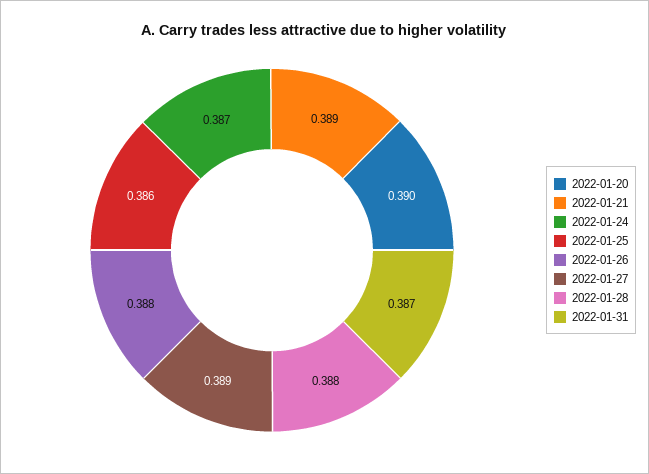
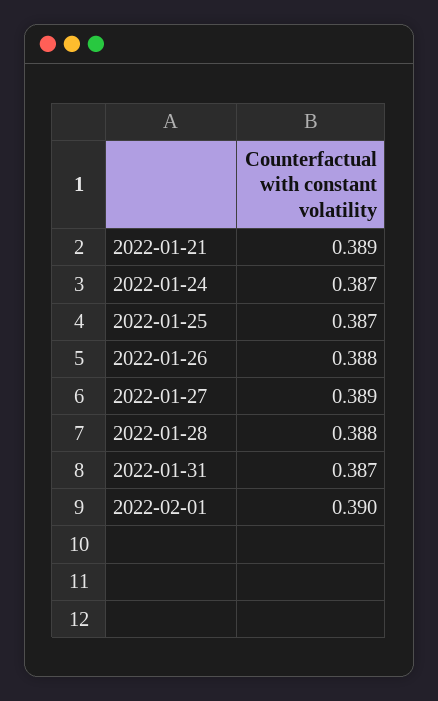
2022-01-20: 0.39 -> none
2022-01-25: 0.386 -> 0.387
2022-02-01: none -> 0.39

